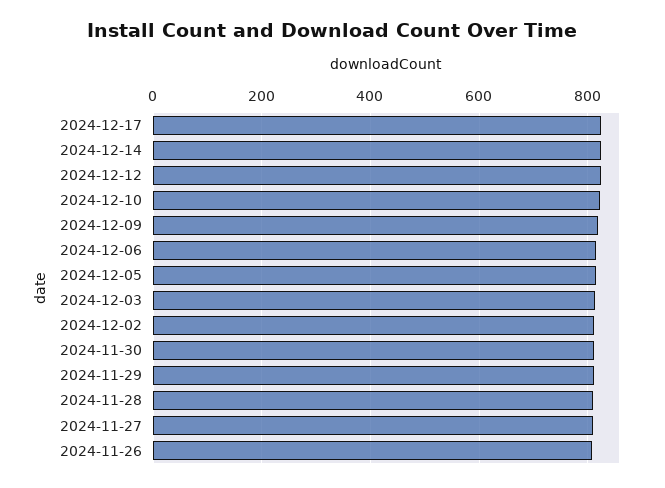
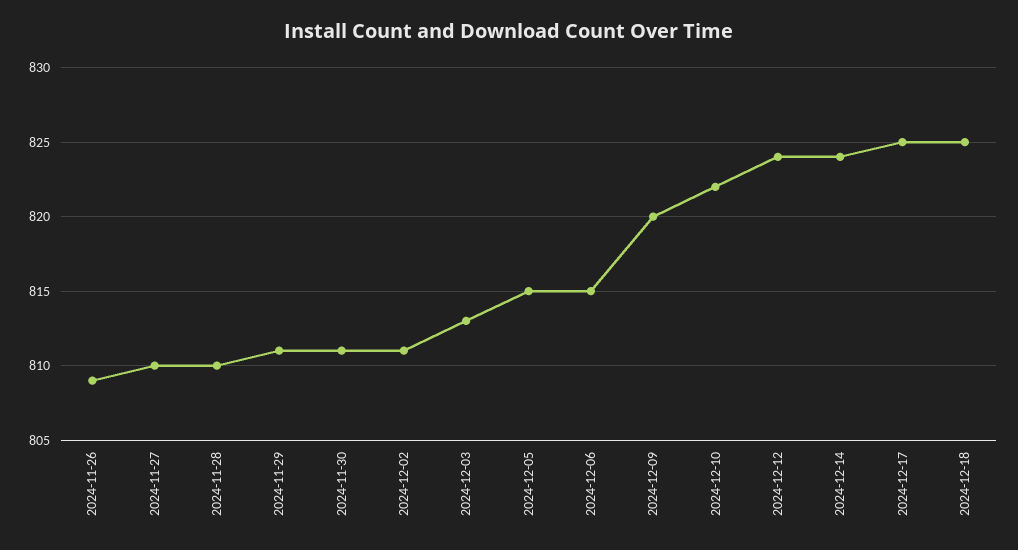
2024-12-18: none -> 825

